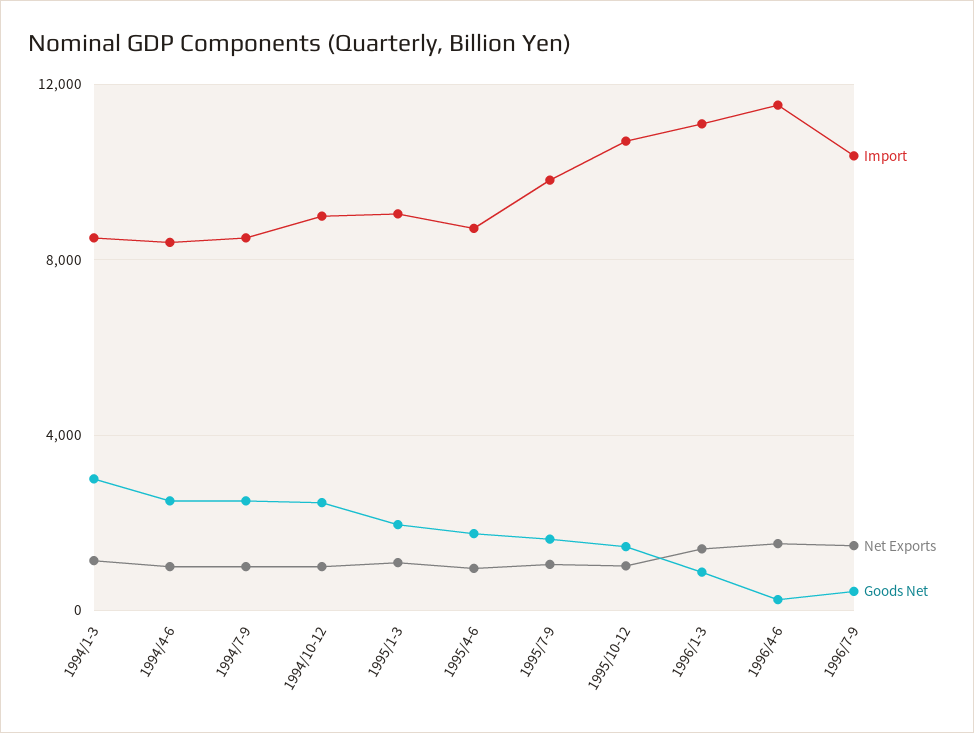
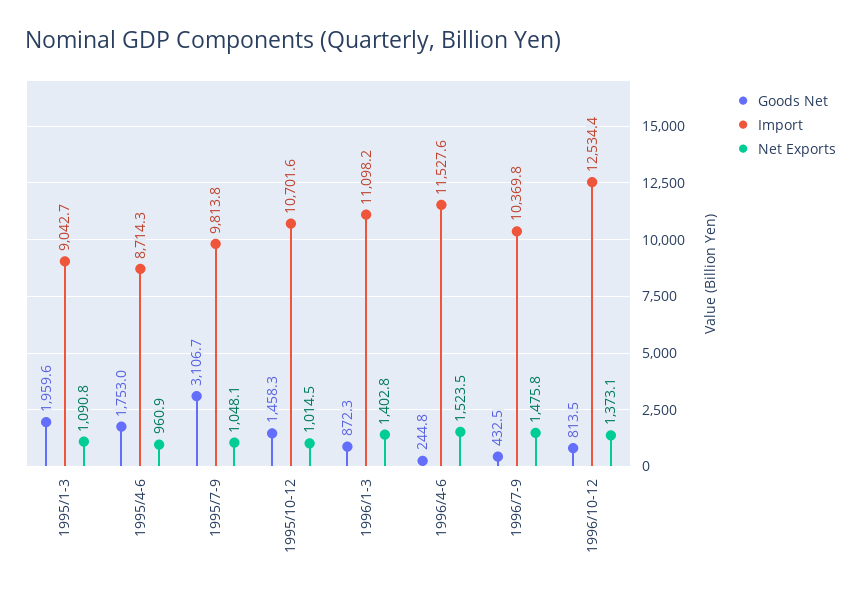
Import, 1994/1-3: 8500 -> none
Net Exports, 1994/1-3: 1000 -> none
Goods Net, 1994/1-3: 3000 -> none
Import, 1994/4-6: 8500 -> none
Net Exports, 1994/4-6: 1000 -> none
Goods Net, 1994/4-6: 2500 -> none
Import, 1994/7-9: 8500 -> none
Net Exports, 1994/7-9: 1000 -> none
Goods Net, 1994/7-9: 2500 -> none
Import, 1994/10-12: 9000 -> none
Net Exports, 1994/10-12: 1000 -> none
Goods Net, 1994/10-12: 2500 -> none
Goods Net, 1995/7-9: 1500 -> 3106.7
Goods Net, 1996/10-12: none -> 813.5
Import, 1996/10-12: none -> 12534.4
Net Exports, 1996/10-12: none -> 1373.1

